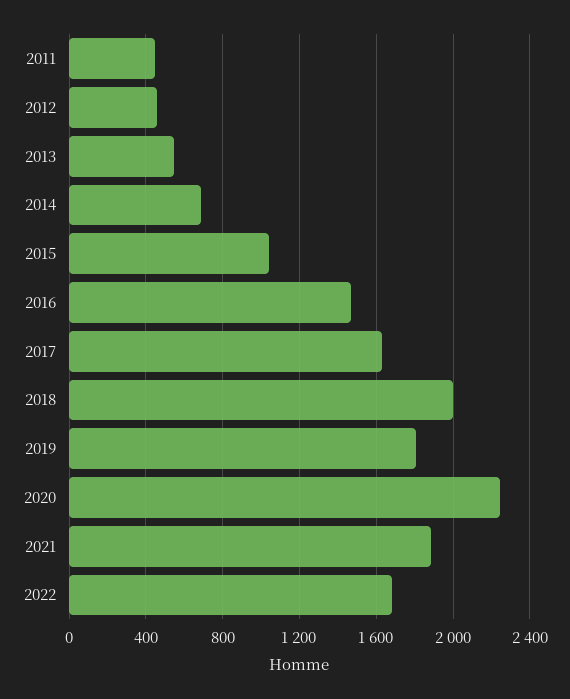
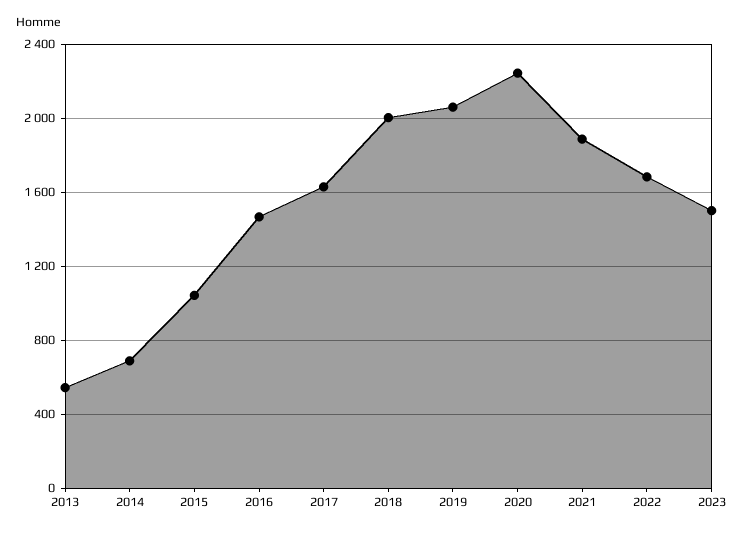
2011: 450 -> none
2012: 450 -> none
2019: 1800 -> 2050
2023: none -> 1500

